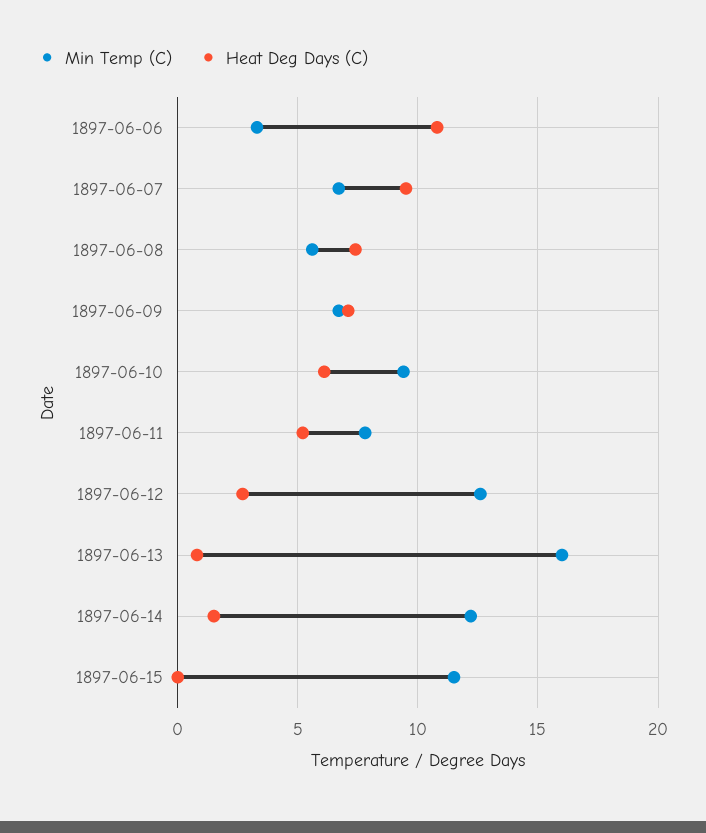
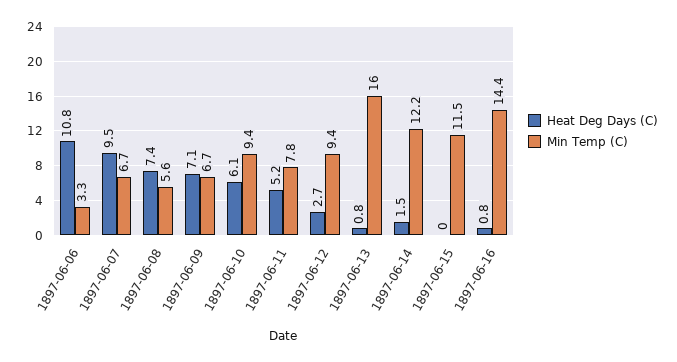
Min Temp (C), 1897-06-12: 12.5 -> 9.4
Heat Deg Days (C), 1897-06-16: none -> 0.8
Min Temp (C), 1897-06-16: none -> 14.4

